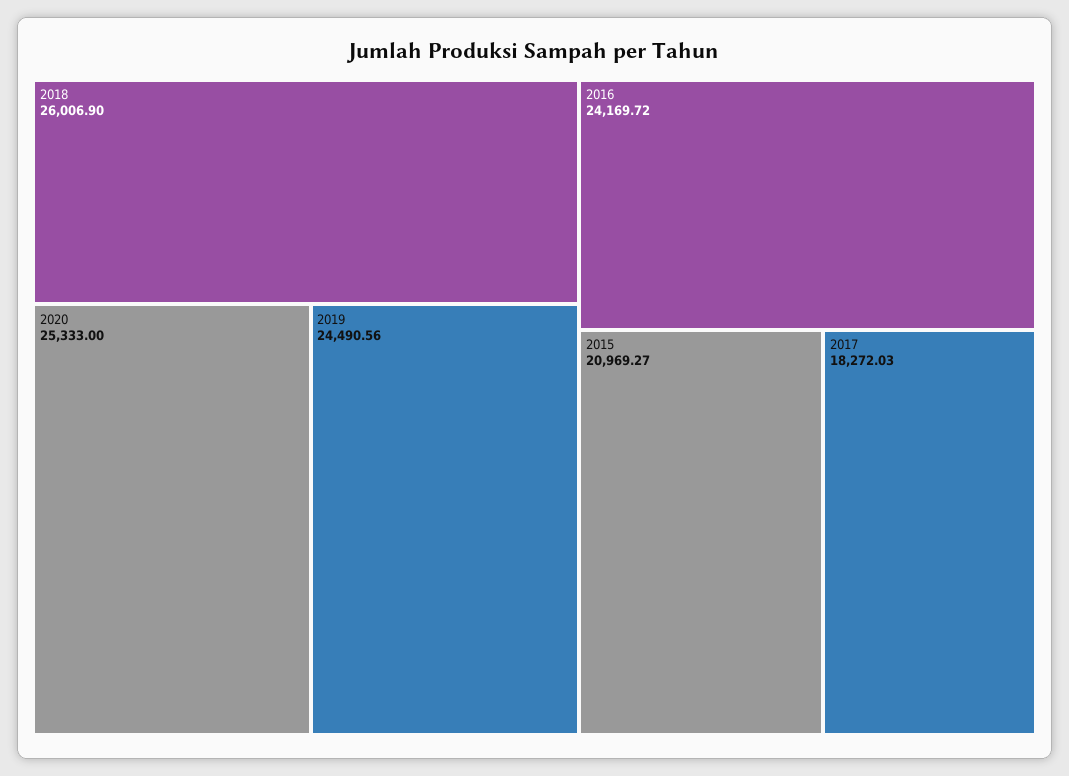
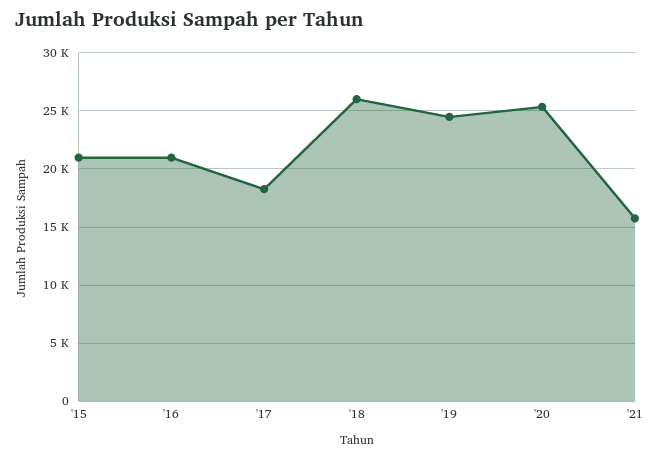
2016: 24169.72 -> 21000
'21: none -> 16000

